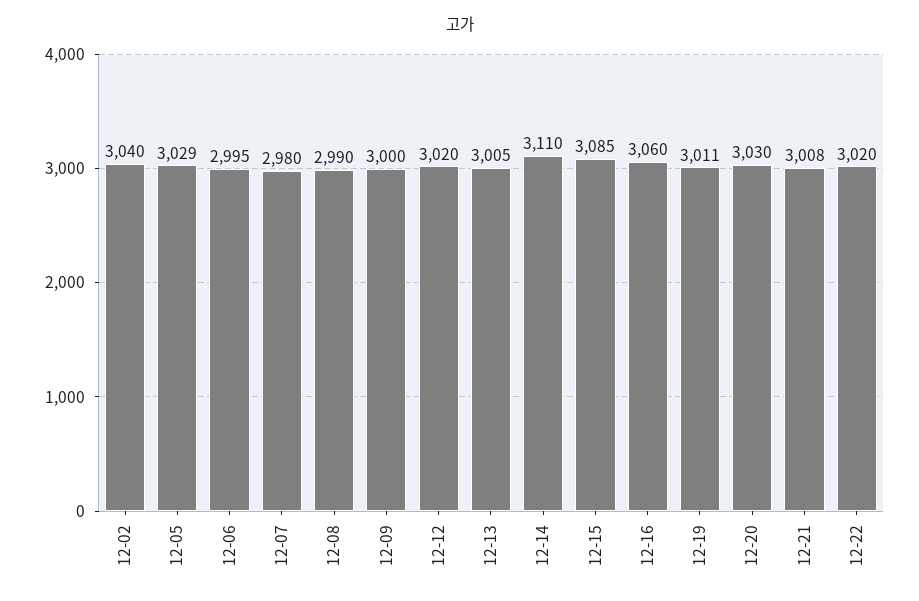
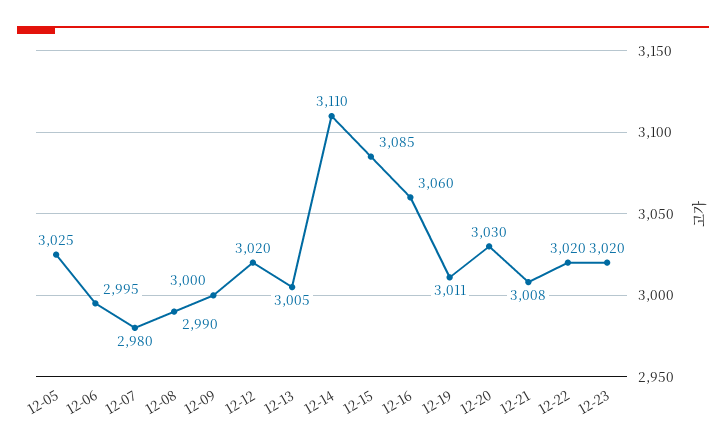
12-02: 3040 -> none
12-05: 3029 -> 3025
12-23: none -> 3020

